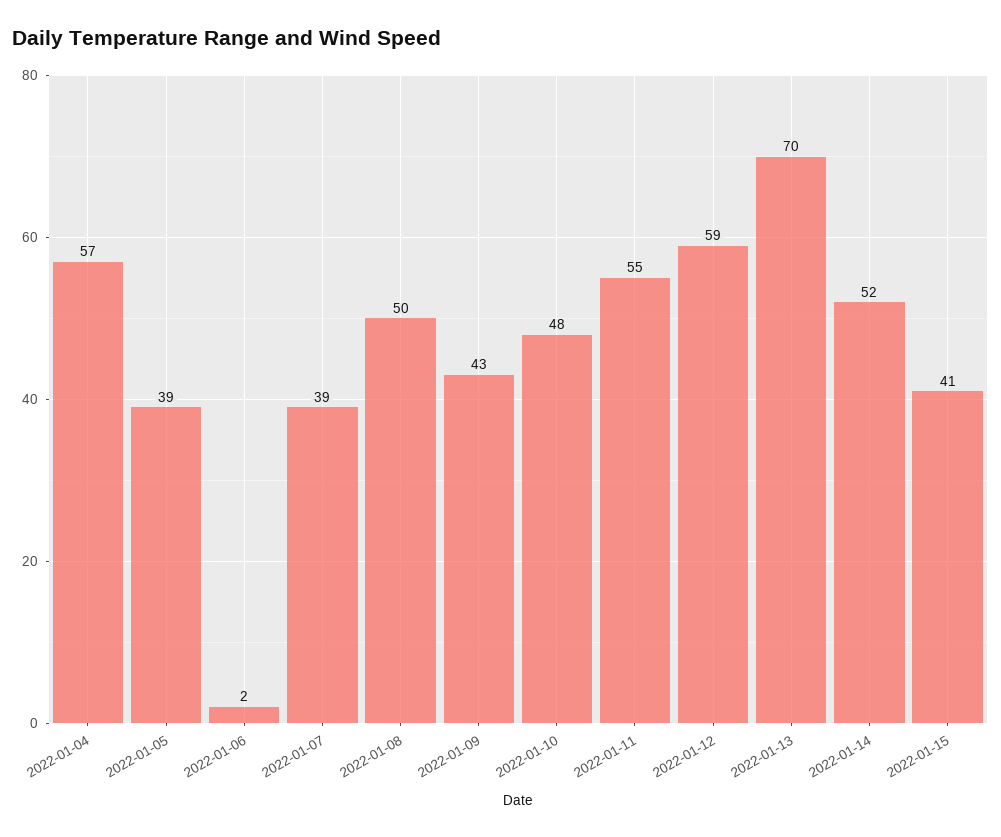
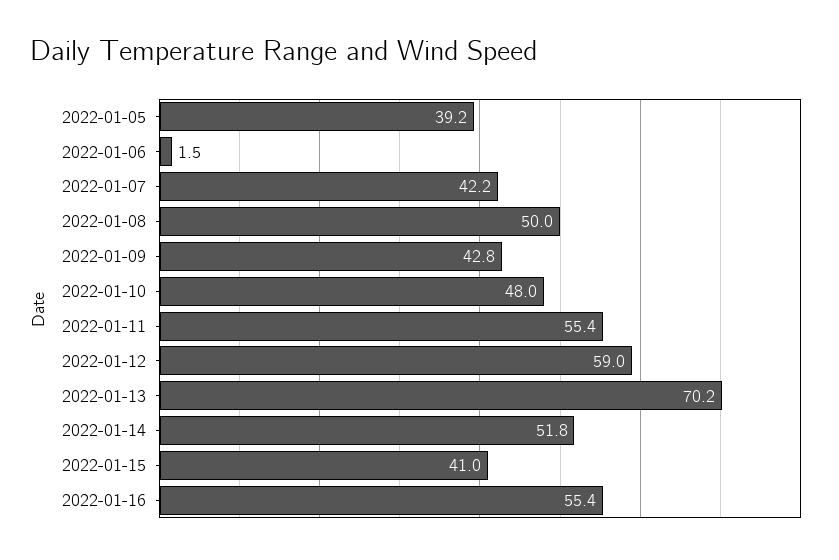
2022-01-04: 57 -> none
2022-01-07: 39 -> 42.2
2022-01-16: none -> 55.4

